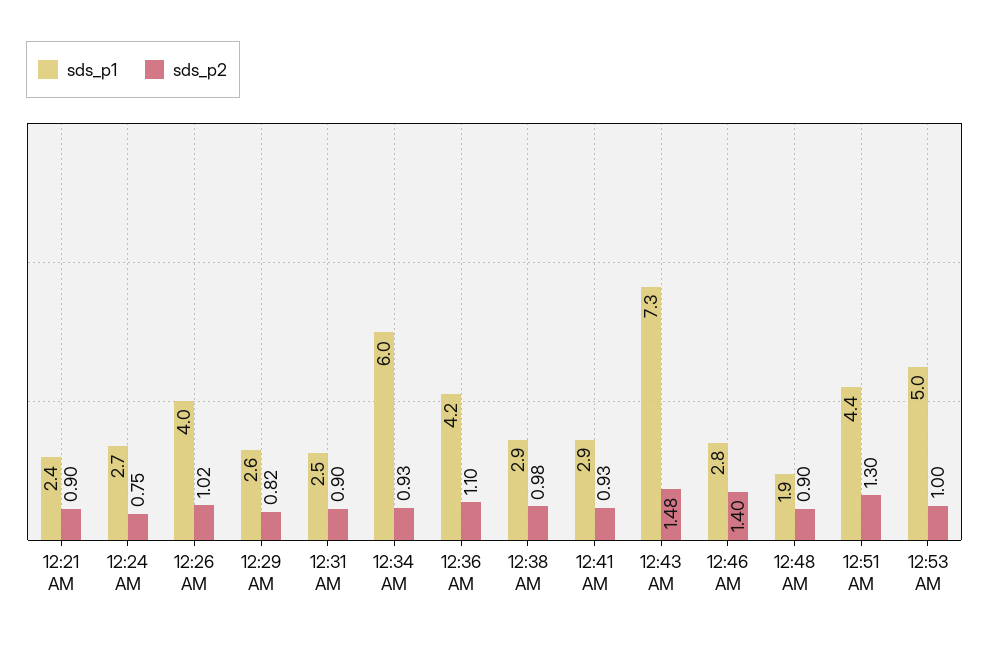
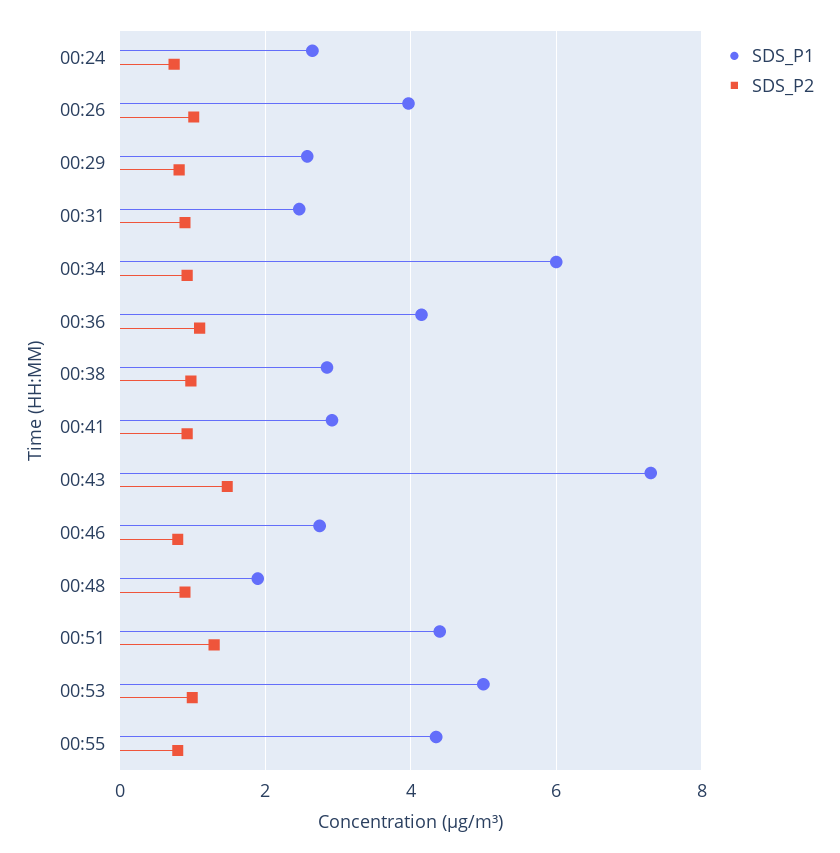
sds_p1, 12:21 AM: 2.4 -> none
sds_p2, 12:21 AM: 0.9 -> none
sds_p2, 12:46 AM: 1.4 -> 0.8
sds_p1, 00:55: none -> 4.4
sds_p2, 00:55: none -> 0.8

